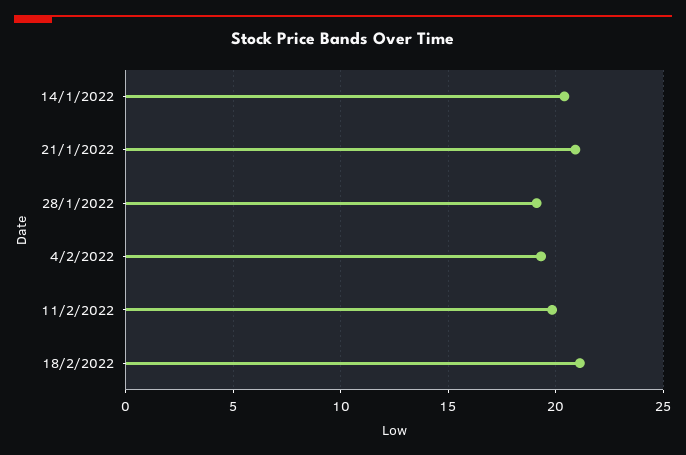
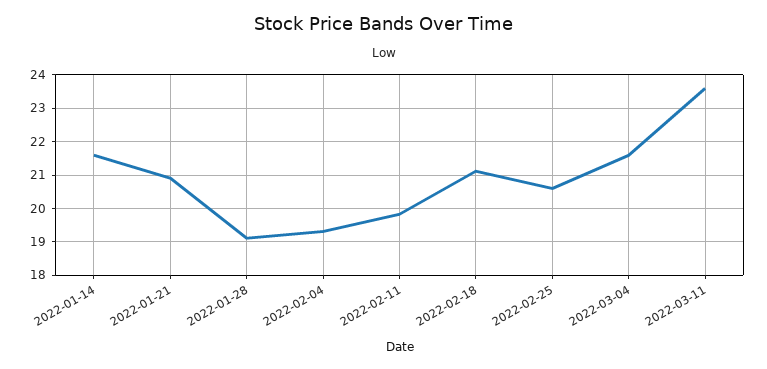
14/1/2022: 20.5 -> 21.6
2022-02-25: none -> 20.6
2022-03-04: none -> 21.6
2022-03-11: none -> 23.6

